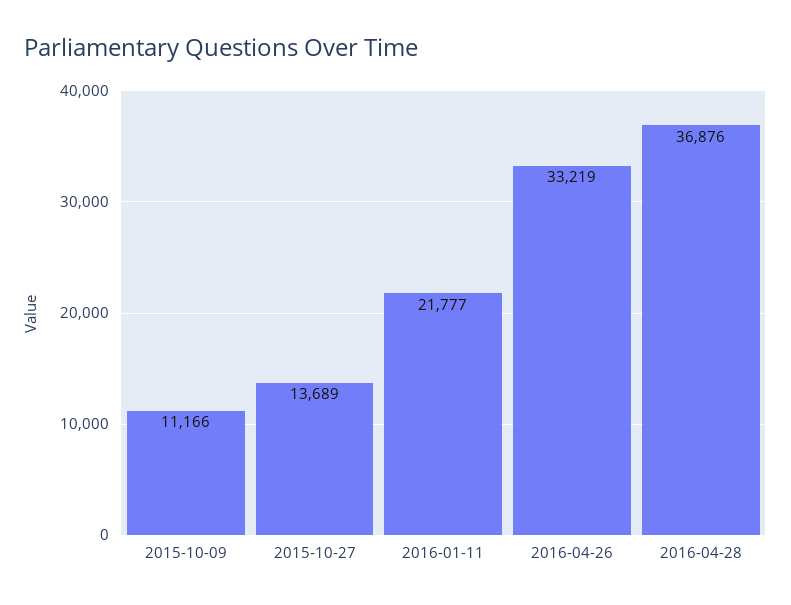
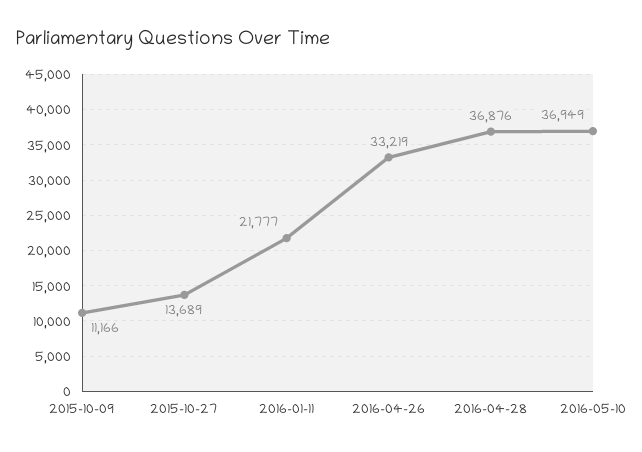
2016-05-10: none -> 36949

